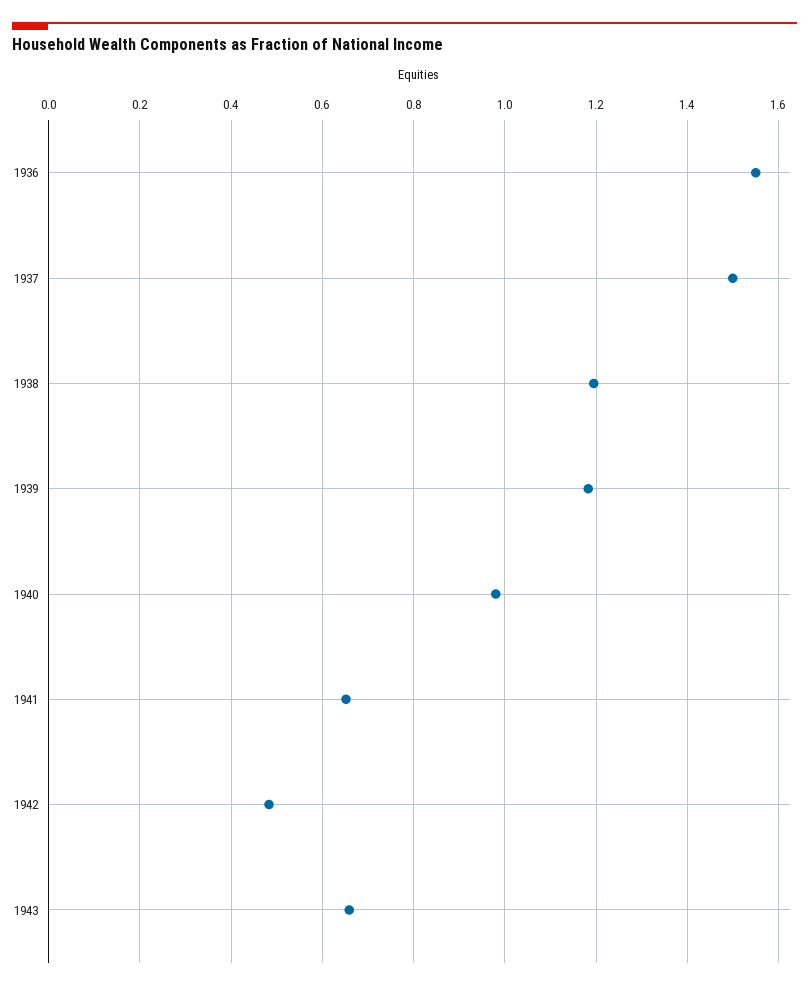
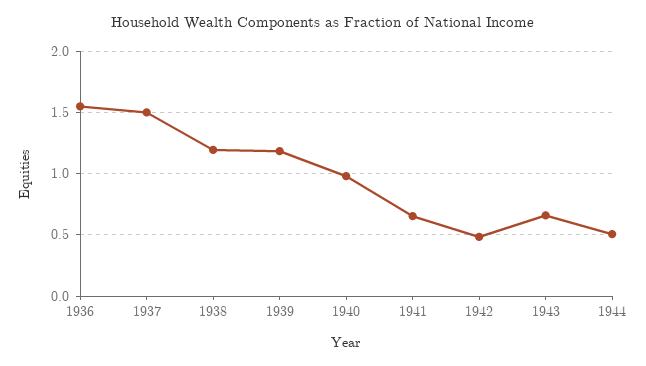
1944: none -> 0.5

